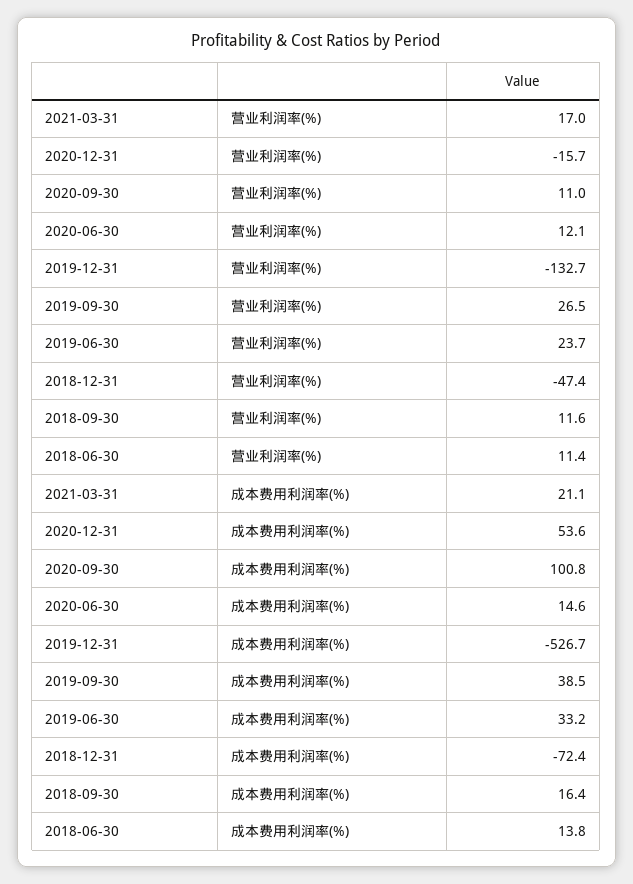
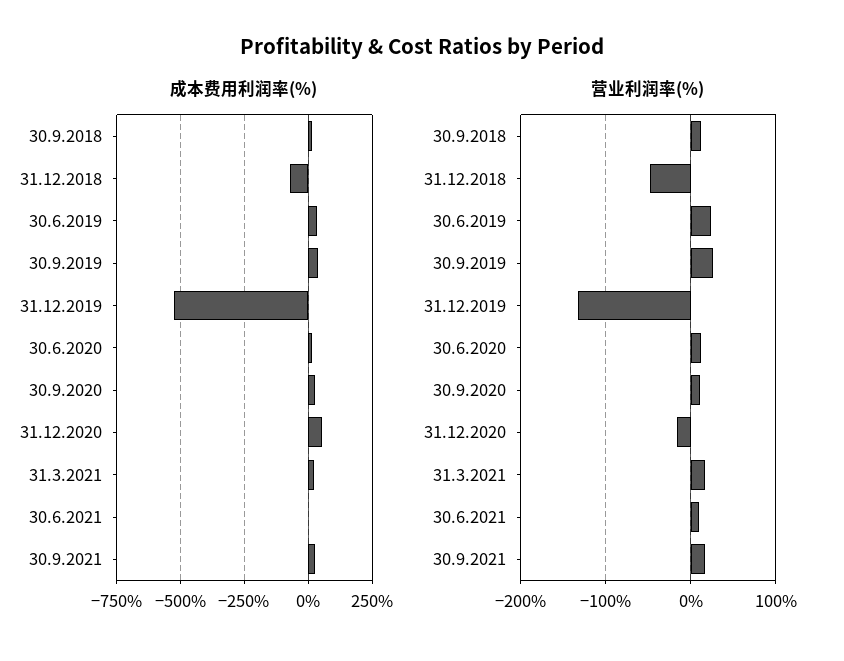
营业利润率(%), 2018-06-30: 11.4 -> none
成本费用利润率(%), 2020-09-30: 100.8 -> 25
成本费用利润率(%), 2018-06-30: 13.8 -> none
成本费用利润率(%), 30.6.2021: none -> 0
成本费用利润率(%), 30.9.2021: none -> 25
营业利润率(%), 30.6.2021: none -> 10
营业利润率(%), 30.9.2021: none -> 20

